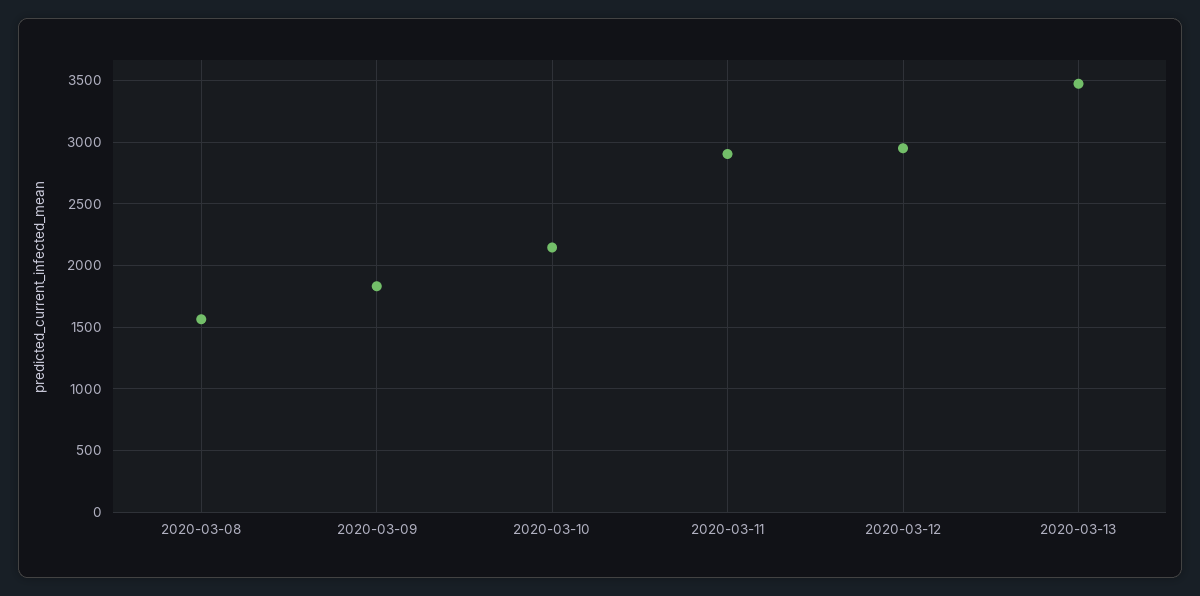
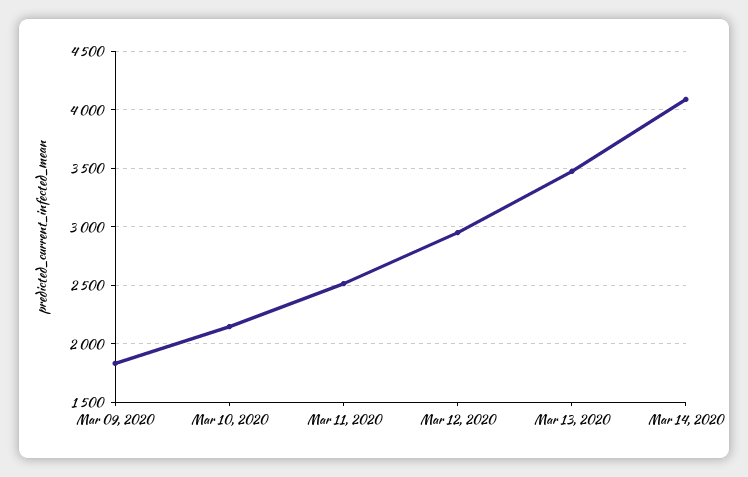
2020-03-08: 1550 -> none
2020-03-11: 2900 -> 2500
Mar 14, 2020: none -> 4100

